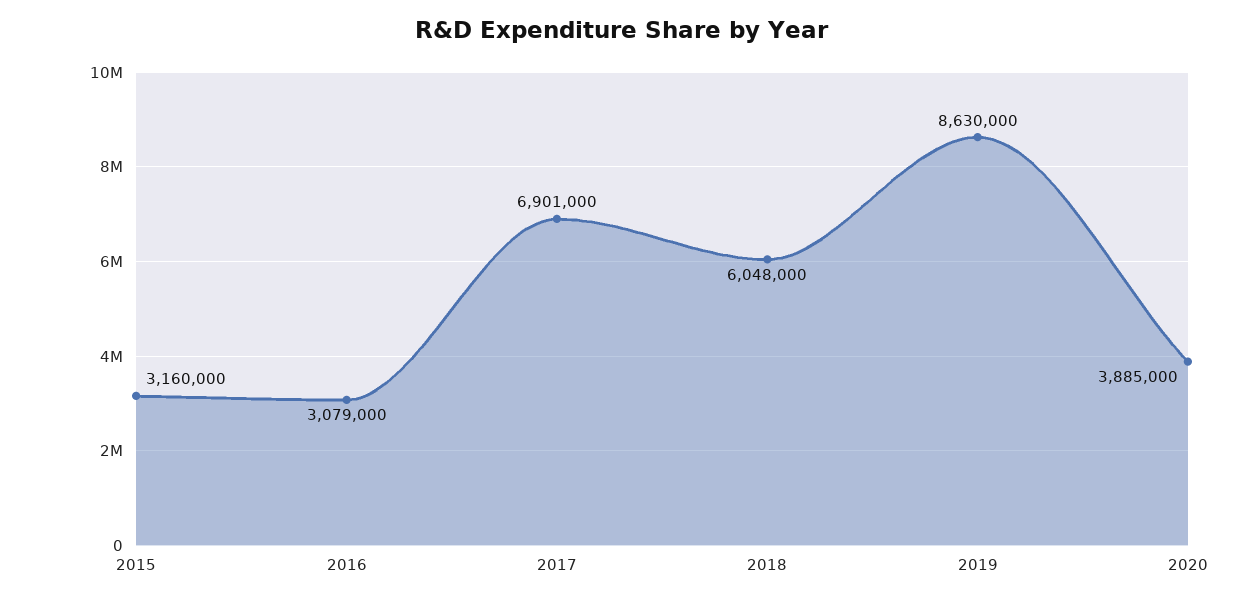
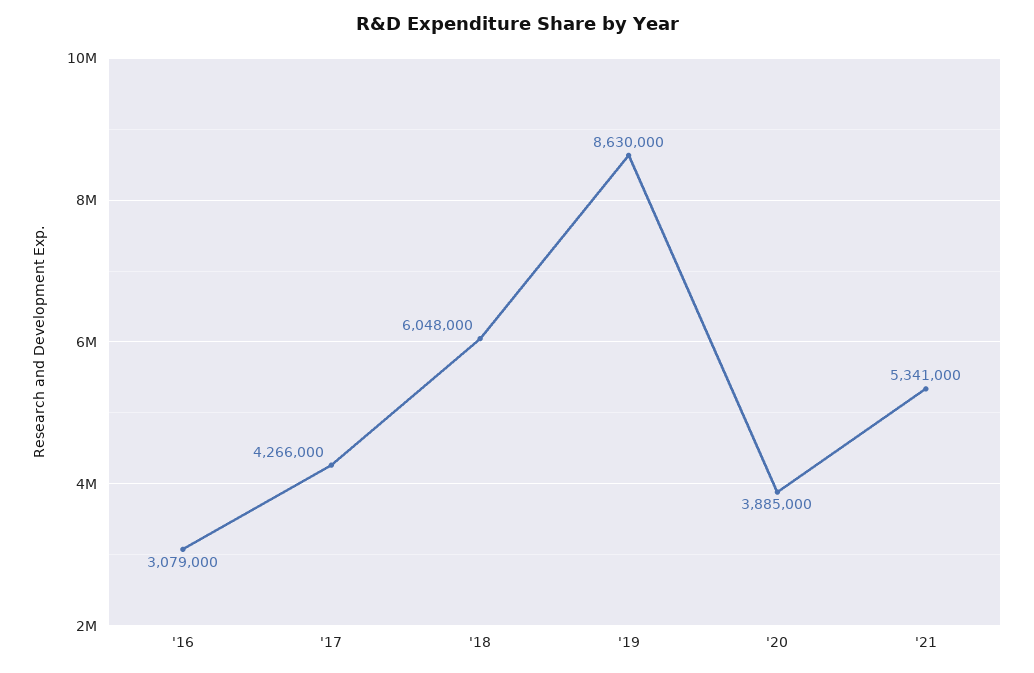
2015: 3160000 -> none
2017: 6901000 -> 4266000
'21: none -> 5341000

